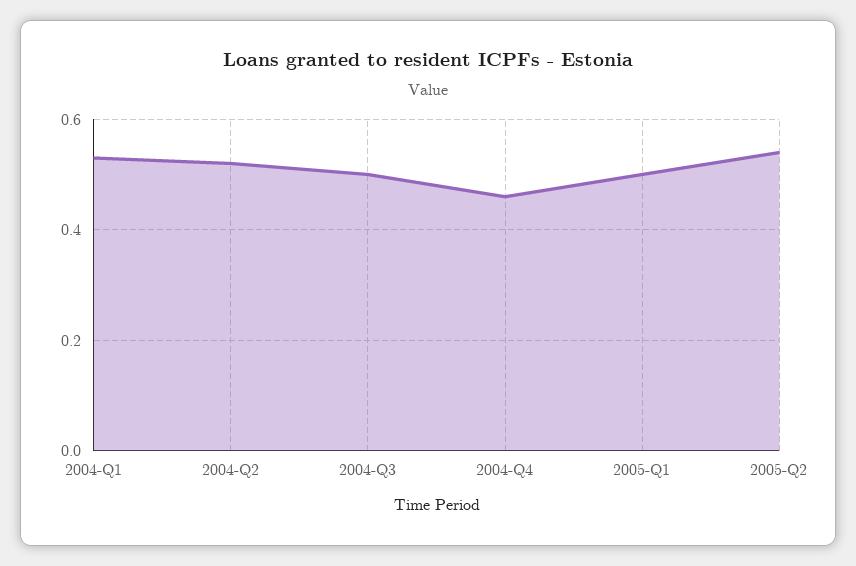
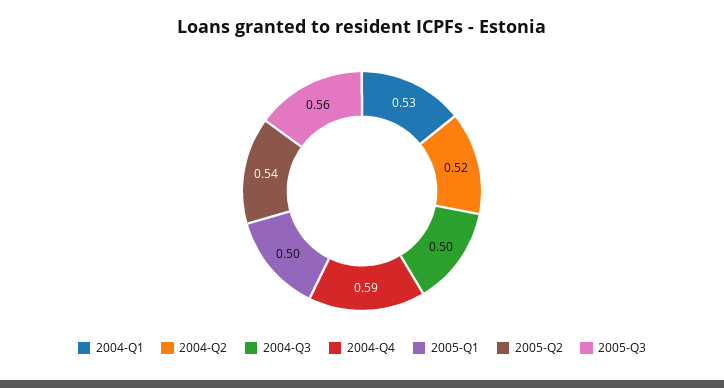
2004-Q4: 0.45 -> 0.59
2005-Q3: none -> 0.56

